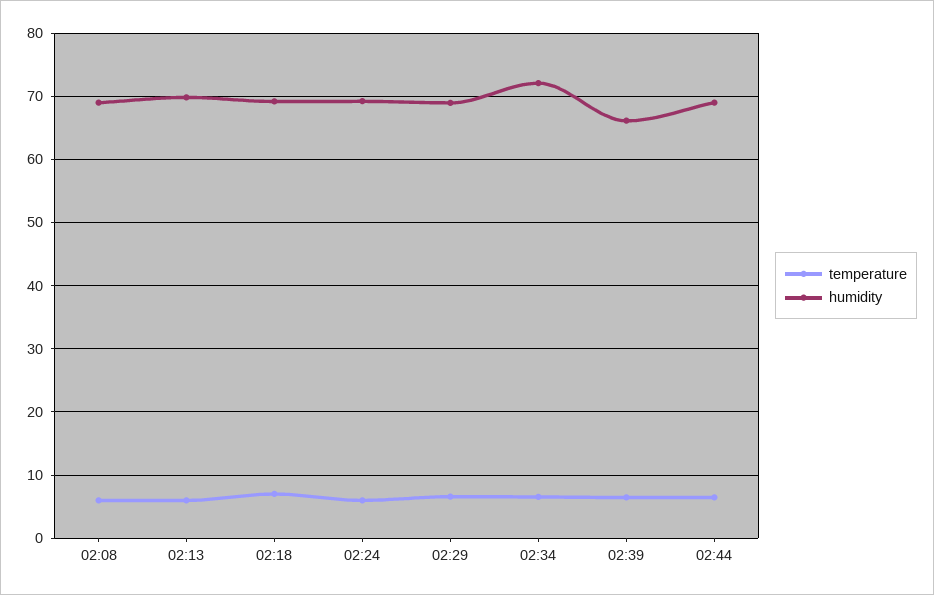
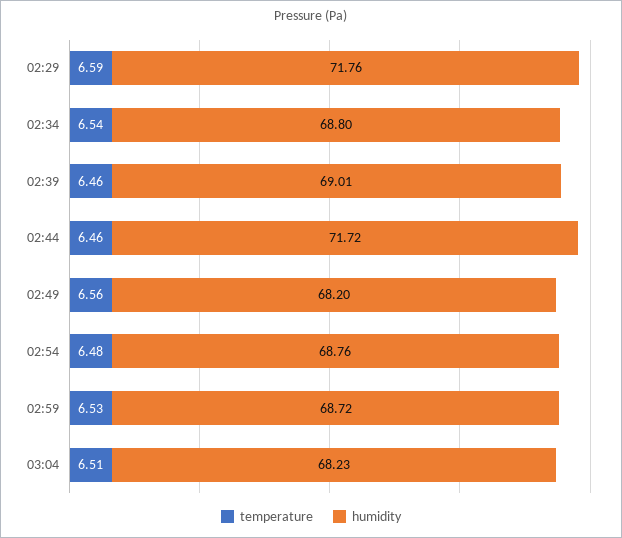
temperature, 02:08: 6 -> none
humidity, 02:08: 69 -> none
temperature, 02:13: 6 -> none
humidity, 02:13: 70 -> none
temperature, 02:18: 7 -> none
humidity, 02:18: 69 -> none
temperature, 02:24: 6 -> none
humidity, 02:24: 69 -> none
humidity, 02:29: 69 -> 71.76
humidity, 02:34: 72 -> 68.8
humidity, 02:39: 66 -> 69.01
humidity, 02:44: 69 -> 71.72
temperature, 02:49: none -> 6.56
humidity, 02:49: none -> 68.2
temperature, 02:54: none -> 6.48
humidity, 02:54: none -> 68.76
temperature, 02:59: none -> 6.53
humidity, 02:59: none -> 68.72
temperature, 03:04: none -> 6.51
humidity, 03:04: none -> 68.23

